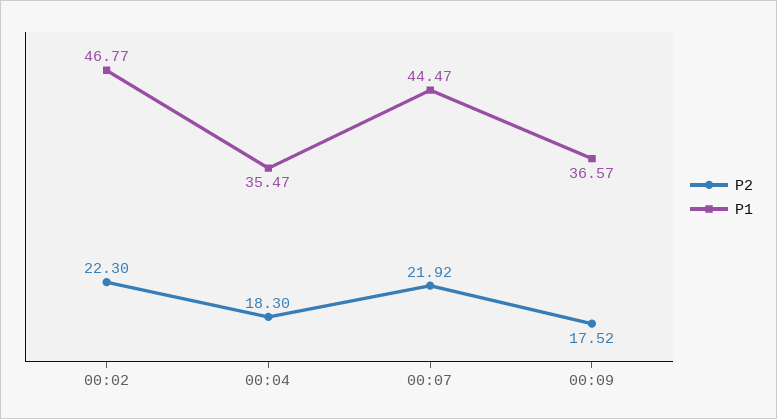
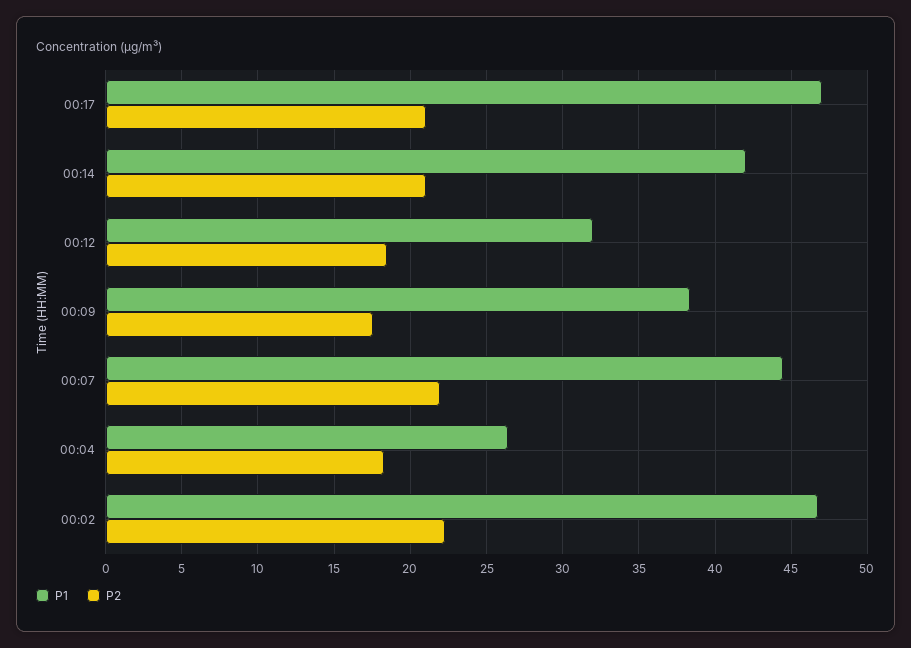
P1, 00:04: 35.47 -> 26.5
P1, 00:09: 36.57 -> 38.5
P1, 00:17: none -> 47
P2, 00:17: none -> 21
P1, 00:14: none -> 42
P2, 00:14: none -> 21
P1, 00:12: none -> 32
P2, 00:12: none -> 18.5

